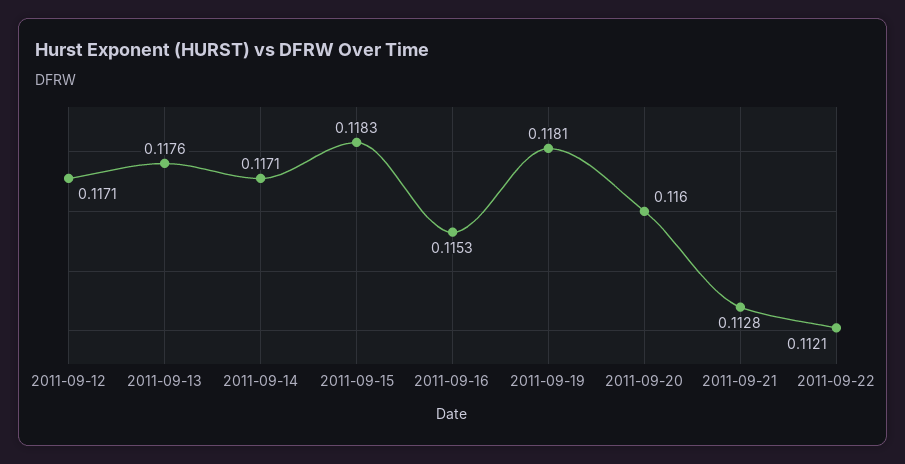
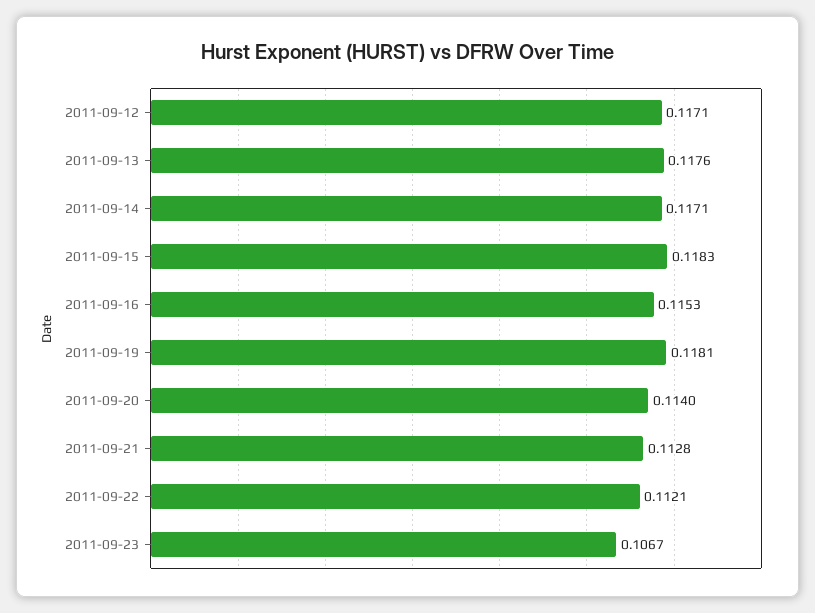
2011-09-20: 0.116 -> 0.114
2011-09-23: none -> 0.1067

